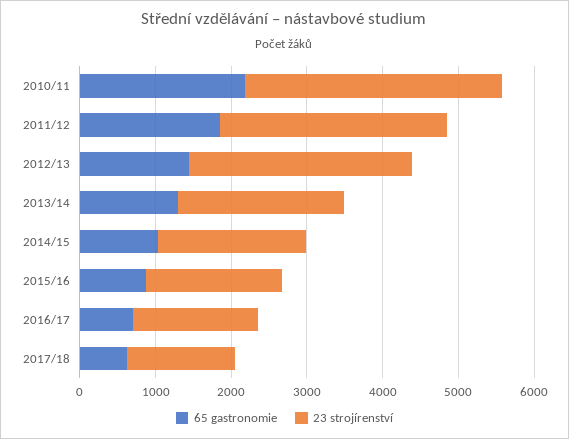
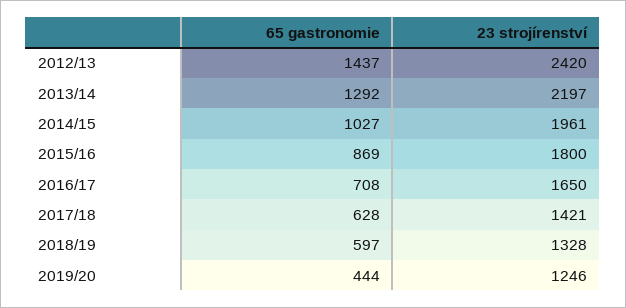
65 gastronomie, 2010/11: 2200 -> none
23 strojírenství, 2010/11: 3400 -> none
65 gastronomie, 2011/12: 1800 -> none
23 strojírenství, 2011/12: 3000 -> none
23 strojírenství, 2012/13: 3000 -> 2420
65 gastronomie, 2018/19: none -> 597
23 strojírenství, 2018/19: none -> 1328
65 gastronomie, 2019/20: none -> 444
23 strojírenství, 2019/20: none -> 1246

